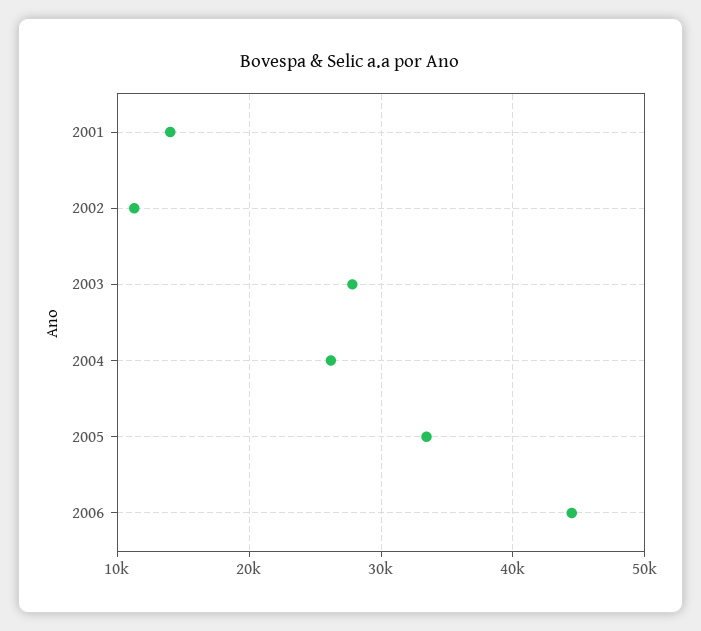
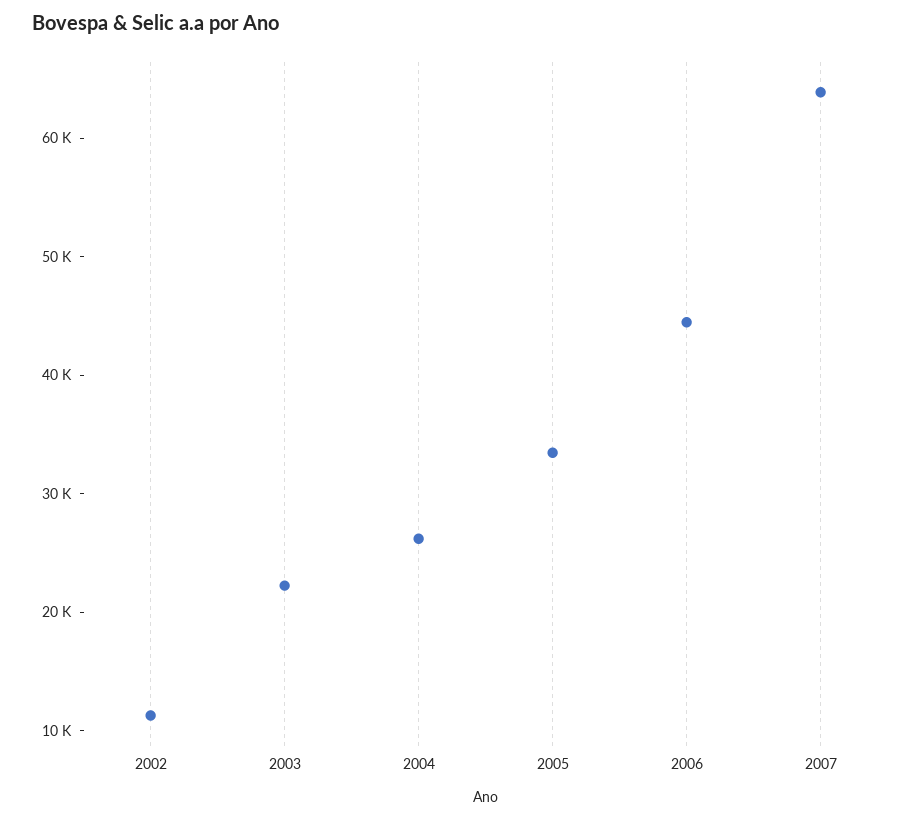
2001: 14000 -> none
2003: 28000 -> 22000
2007: none -> 64000

